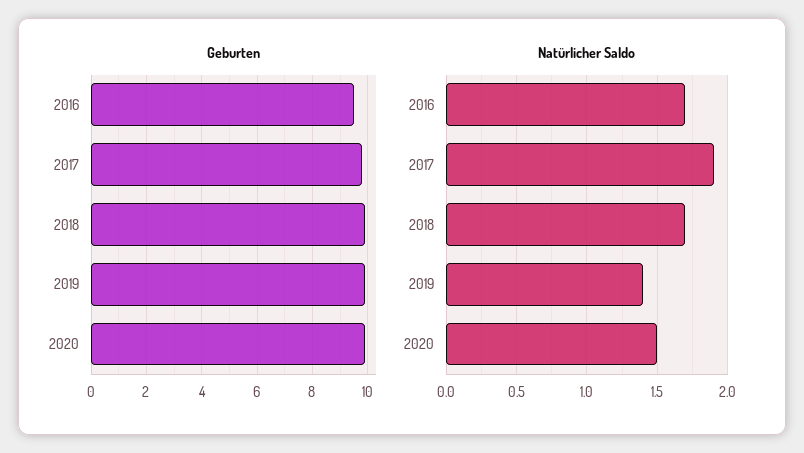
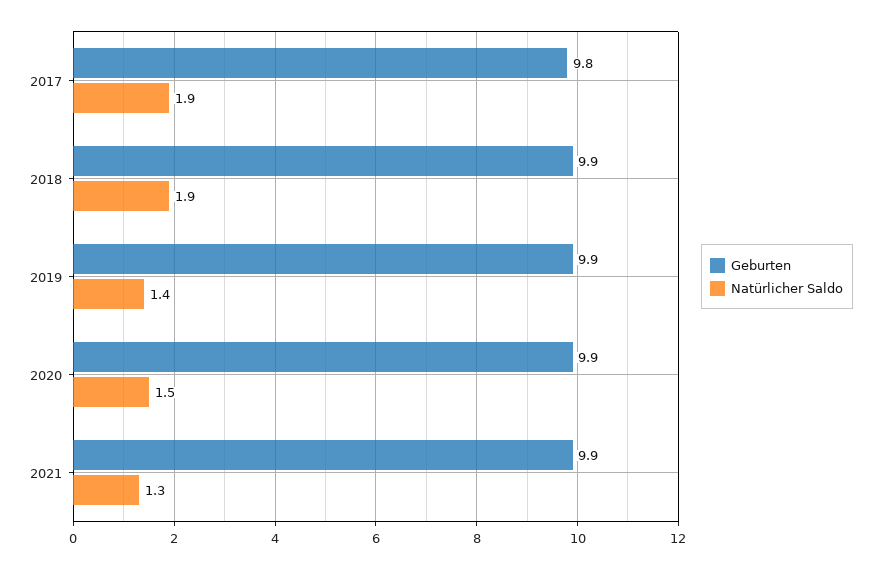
Geburten, 2016: 9.5 -> none
Natürlicher Saldo, 2016: 1.7 -> none
Natürlicher Saldo, 2018: 1.7 -> 1.9
Geburten, 2021: none -> 9.9
Natürlicher Saldo, 2021: none -> 1.3

